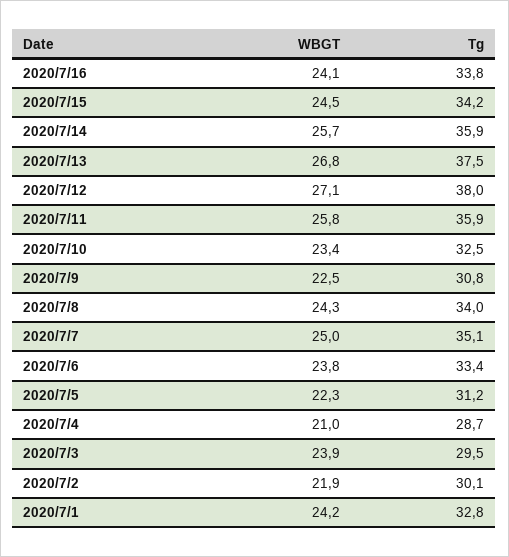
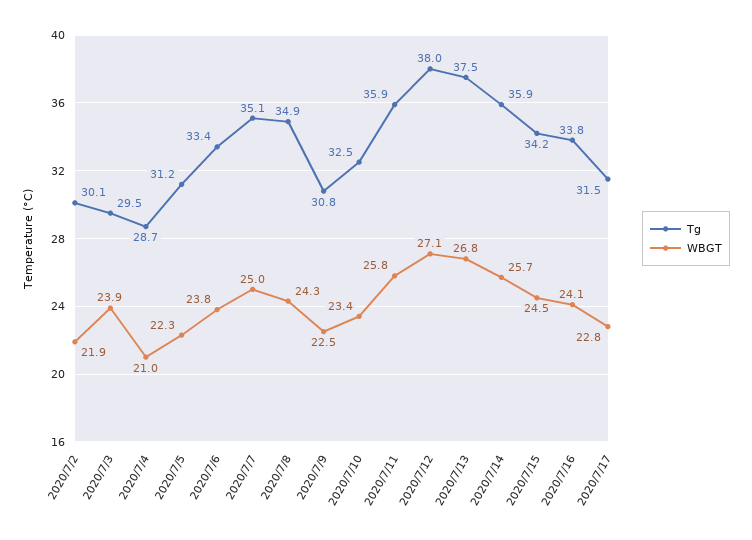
Tg, 2020/7/8: 34 -> 34.9
WBGT, 2020/7/1: 24.2 -> none
Tg, 2020/7/1: 32.8 -> none
Tg, 2020/7/17: none -> 31.5
WBGT, 2020/7/17: none -> 22.8

